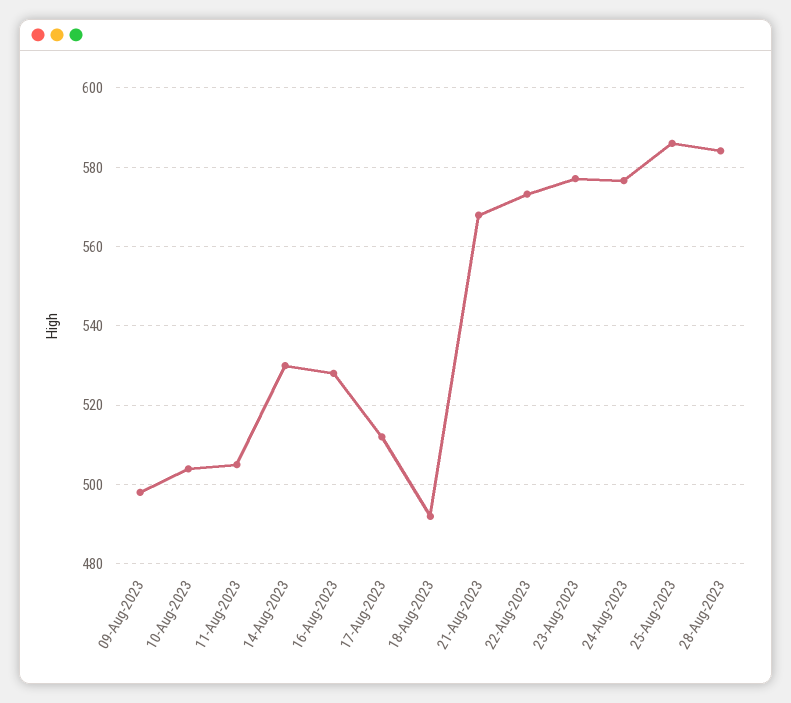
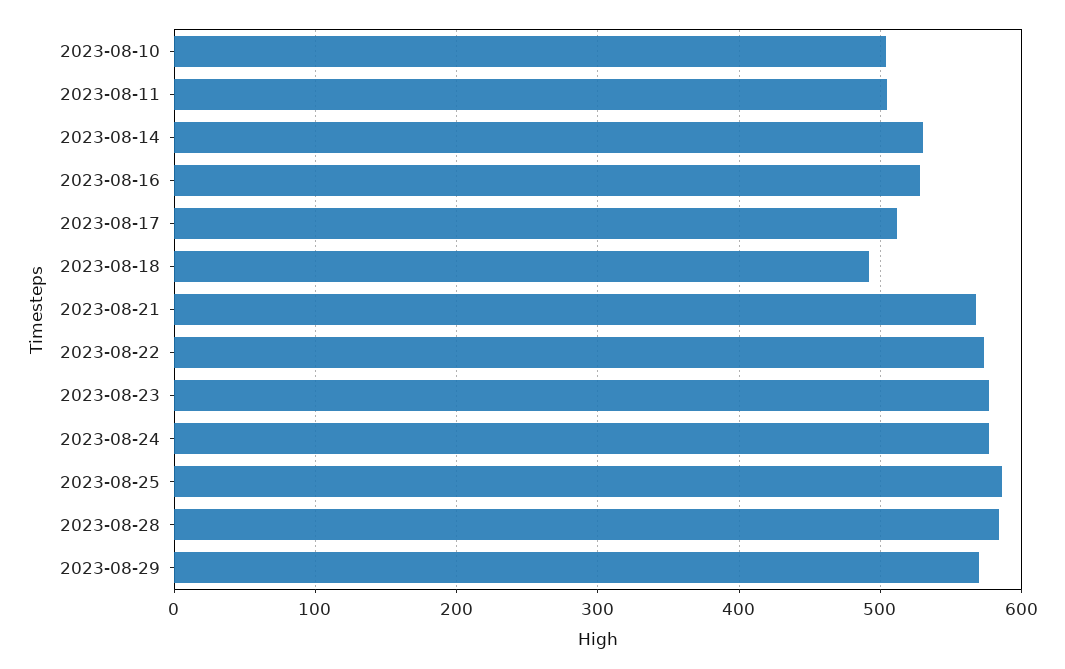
09-Aug-2023: 498 -> none
2023-08-29: none -> 570

